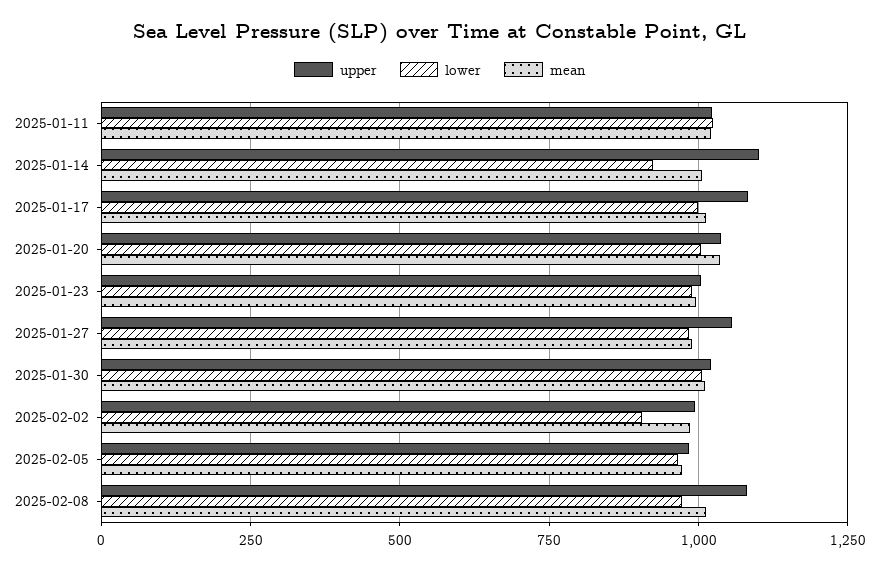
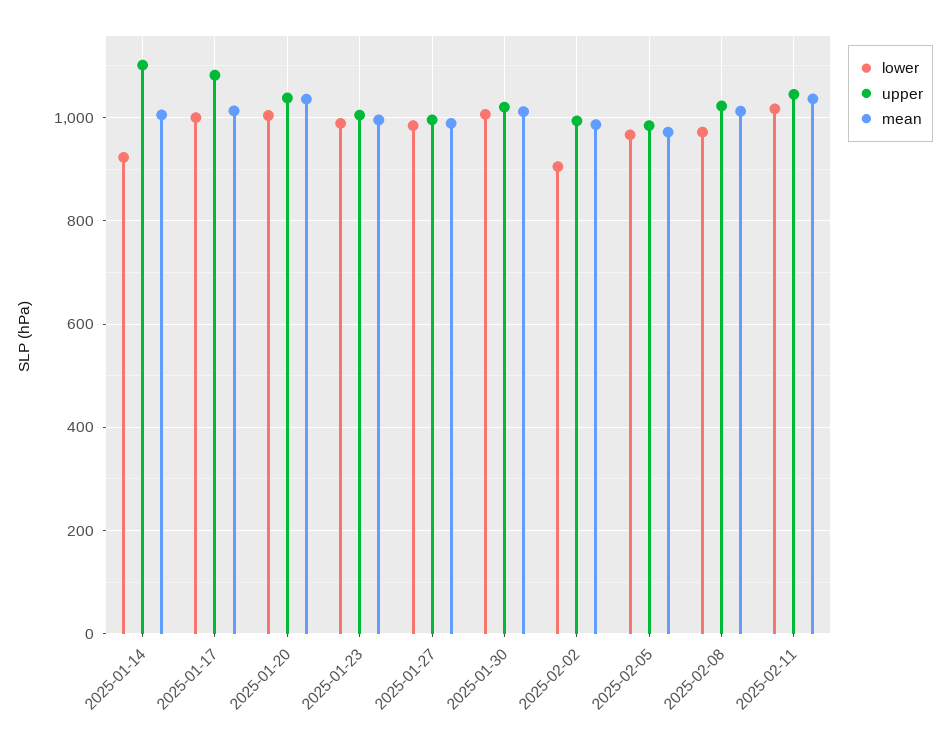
upper, 2025-01-11: 1025 -> none
lower, 2025-01-11: 1025 -> none
mean, 2025-01-11: 1025 -> none
upper, 2025-01-27: 1050 -> 1000
upper, 2025-02-08: 1075 -> 1020
lower, 2025-02-11: none -> 1020
upper, 2025-02-11: none -> 1040
mean, 2025-02-11: none -> 1040

